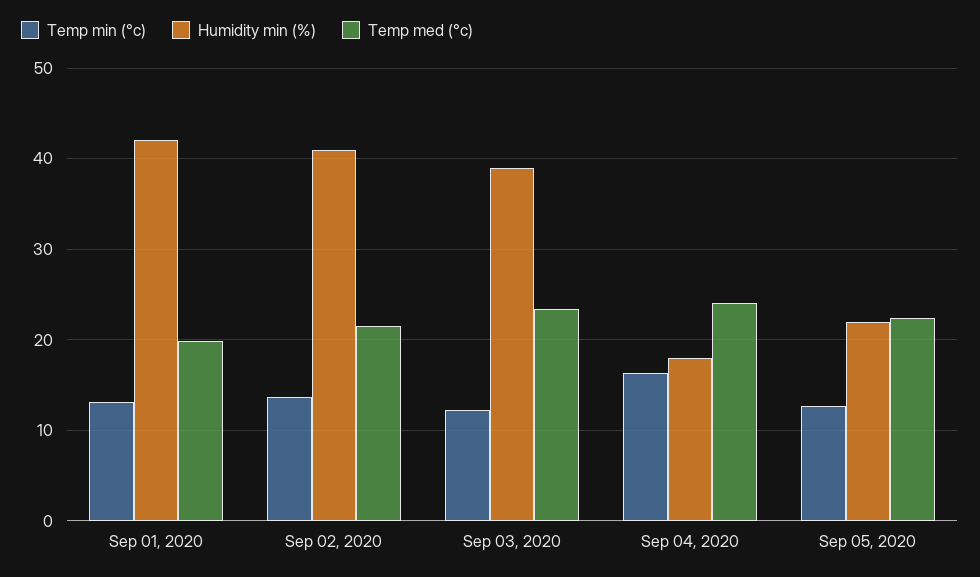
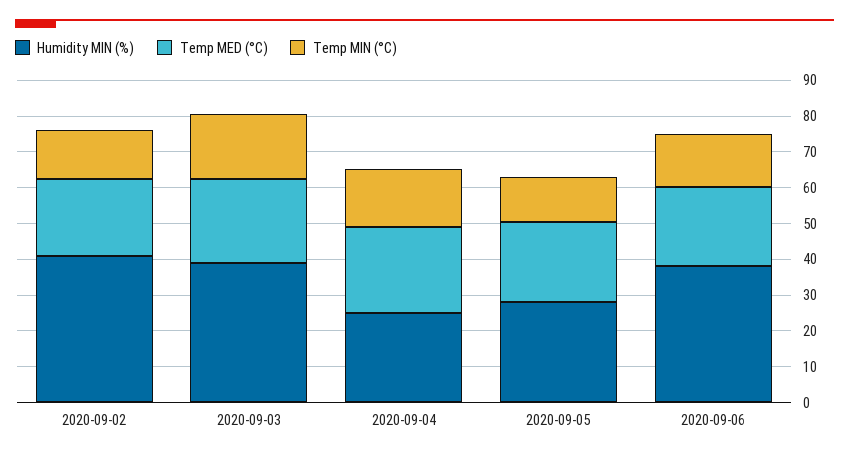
Temp min (°c), Sep 01, 2020: 13 -> none
Humidity min (%), Sep 01, 2020: 42 -> none
Temp med (°c), Sep 01, 2020: 20 -> none
Temp min (°c), Sep 03, 2020: 12 -> 17.5
Humidity min (%), Sep 04, 2020: 18 -> 25
Humidity min (%), Sep 05, 2020: 22 -> 27.5
Humidity min (%), 2020-09-06: none -> 37.5
Temp med (°c), 2020-09-06: none -> 22.5
Temp min (°c), 2020-09-06: none -> 15

